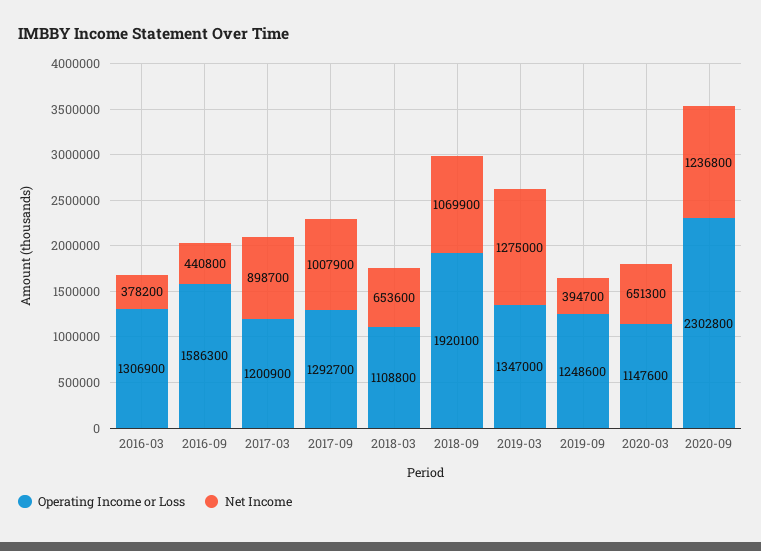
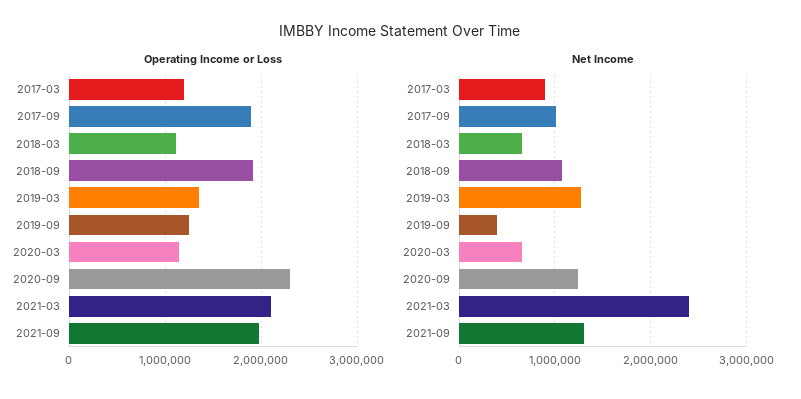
Operating Income or Loss, 2016-03: 1306900 -> none
Net Income, 2016-03: 378200 -> none
Operating Income or Loss, 2016-09: 1586300 -> none
Net Income, 2016-09: 440800 -> none
Operating Income or Loss, 2017-09: 1292700 -> 1900000
Operating Income or Loss, 2021-03: none -> 2100000
Operating Income or Loss, 2021-09: none -> 2000000
Net Income, 2021-03: none -> 2400000
Net Income, 2021-09: none -> 1300000

